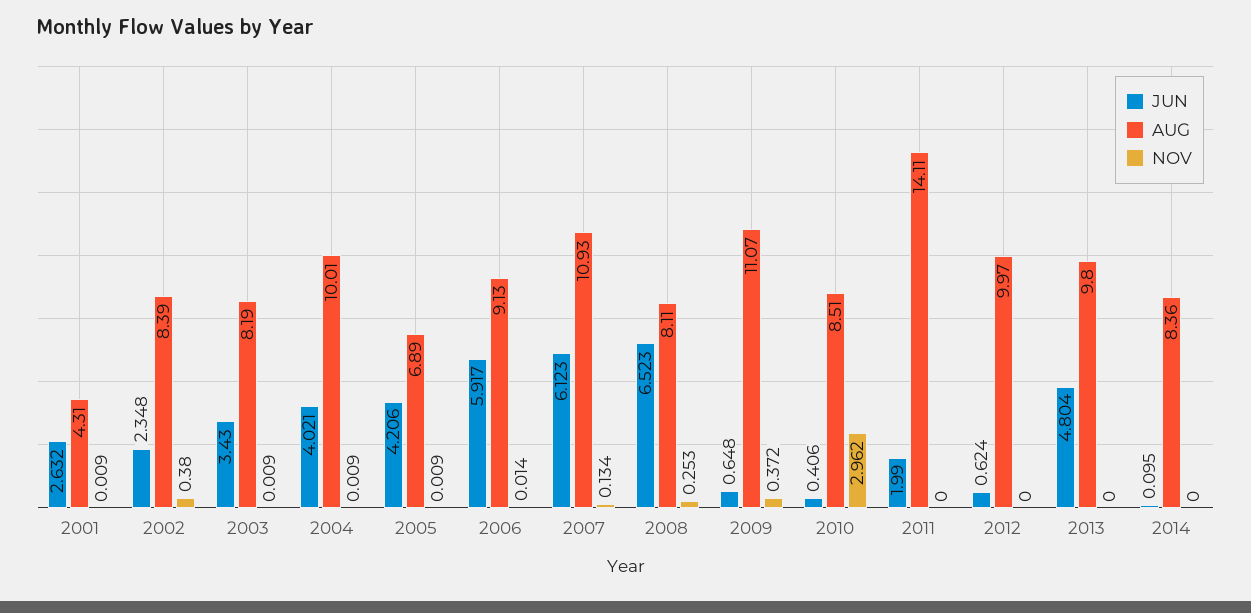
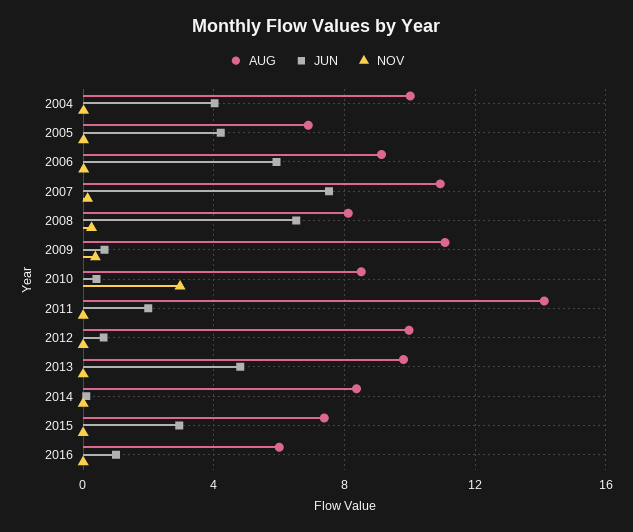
JUN, 2001: 2.632 -> none
AUG, 2001: 4.31 -> none
NOV, 2001: 0.009 -> none
JUN, 2002: 2.348 -> none
AUG, 2002: 8.39 -> none
NOV, 2002: 0.38 -> none
JUN, 2003: 3.43 -> none
AUG, 2003: 8.19 -> none
NOV, 2003: 0.009 -> none
JUN, 2007: 6.123 -> 7.5
AUG, 2015: none -> 7.5
JUN, 2015: none -> 3
NOV, 2015: none -> 0
AUG, 2016: none -> 6
JUN, 2016: none -> 1
NOV, 2016: none -> 0

